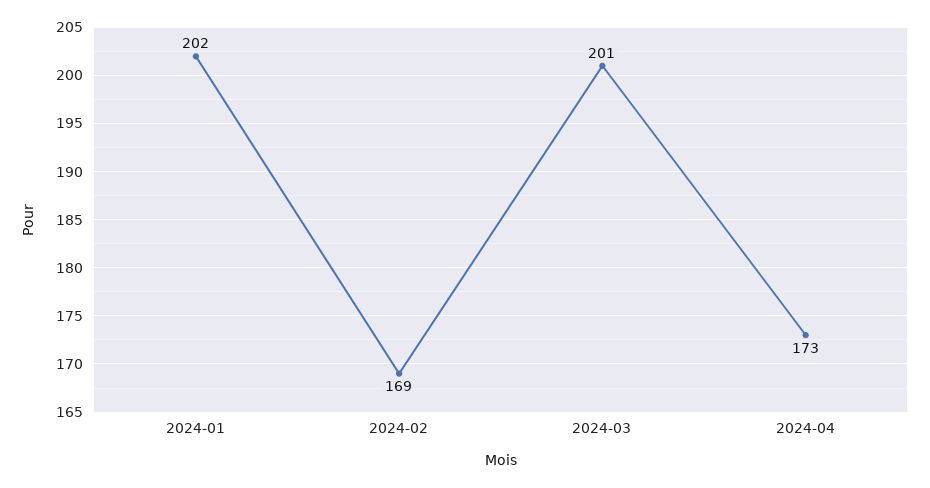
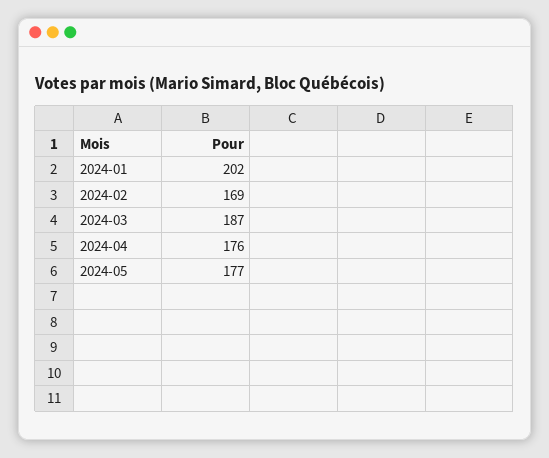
2024-03: 201 -> 187
2024-04: 173 -> 176
2024-05: none -> 177

